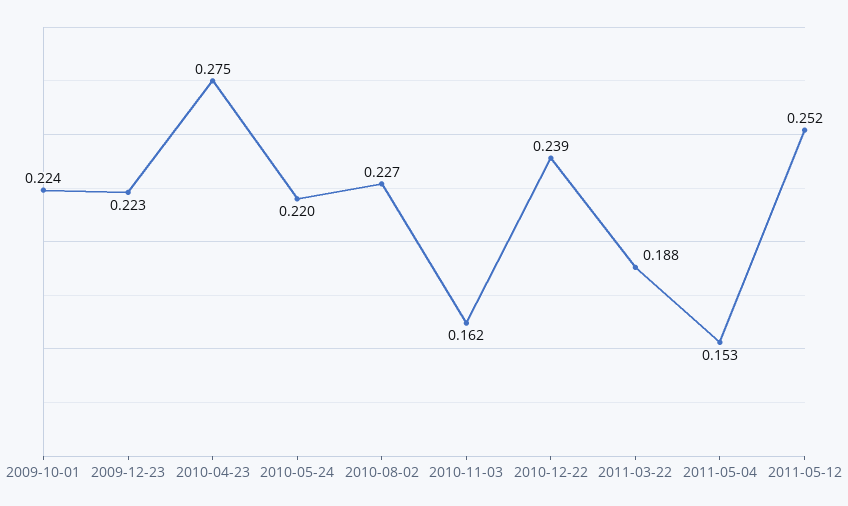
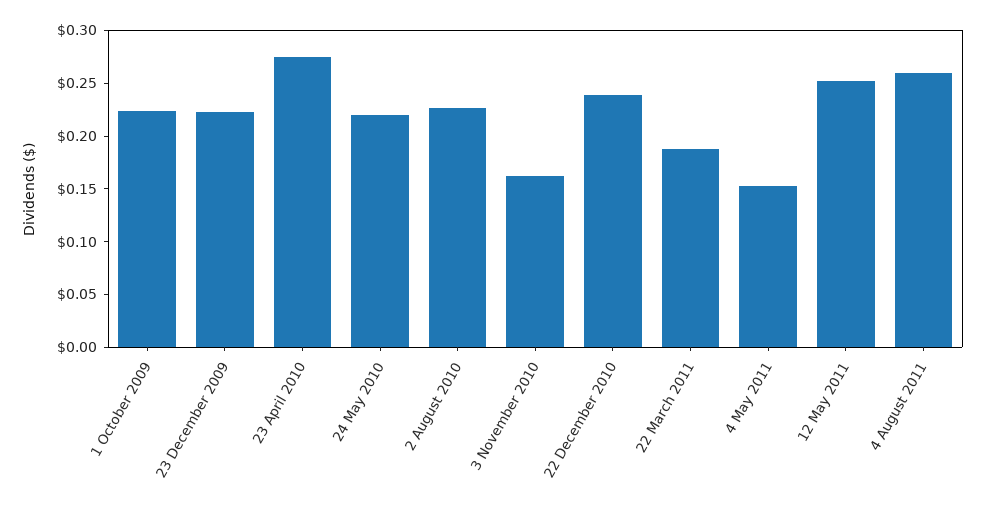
4 August 2011: none -> 0.26

